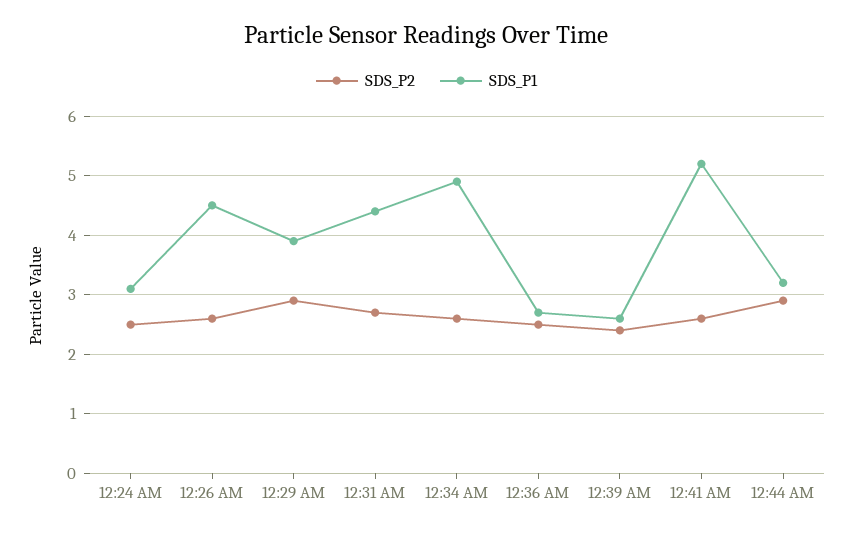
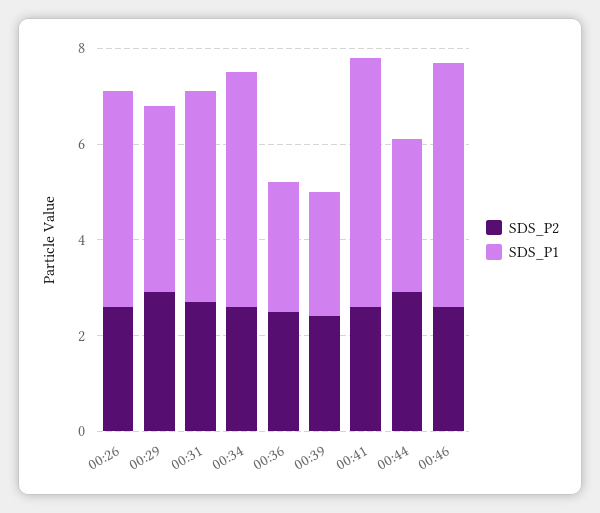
SDS_P2, 12:24 AM: 2.5 -> none
SDS_P1, 12:24 AM: 3 -> none
SDS_P2, 00:46: none -> 2.5
SDS_P1, 00:46: none -> 5

